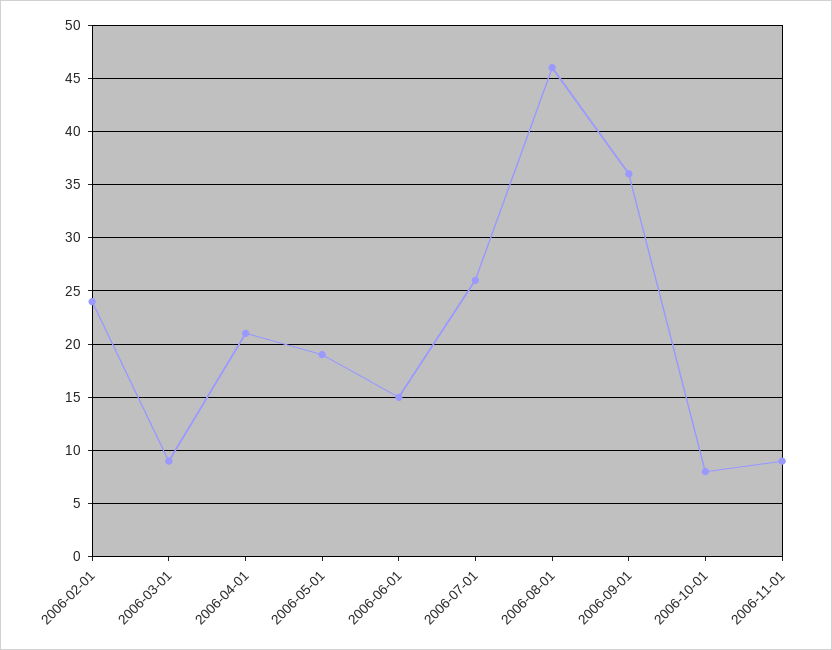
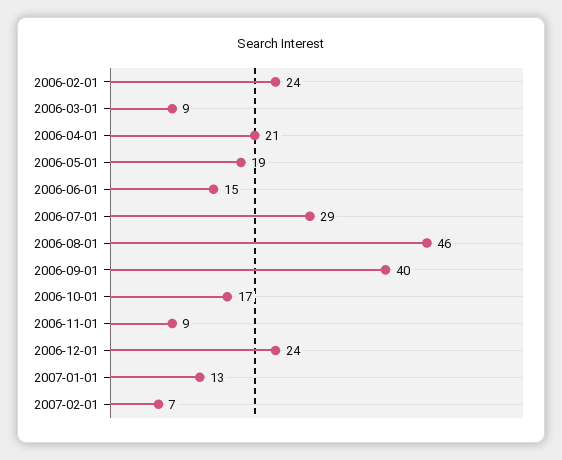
2006-07-01: 26 -> 29
2006-09-01: 36 -> 40
2006-10-01: 8 -> 17
2006-12-01: none -> 24
2007-01-01: none -> 13
2007-02-01: none -> 7

